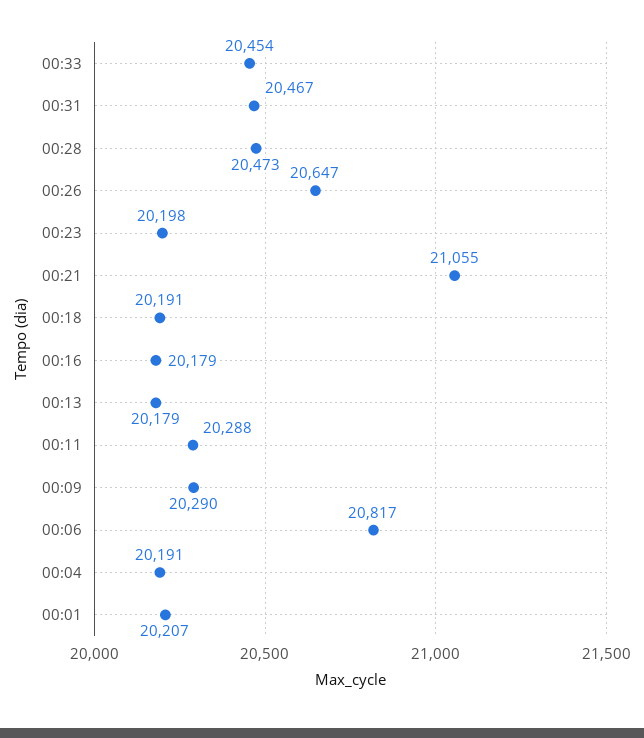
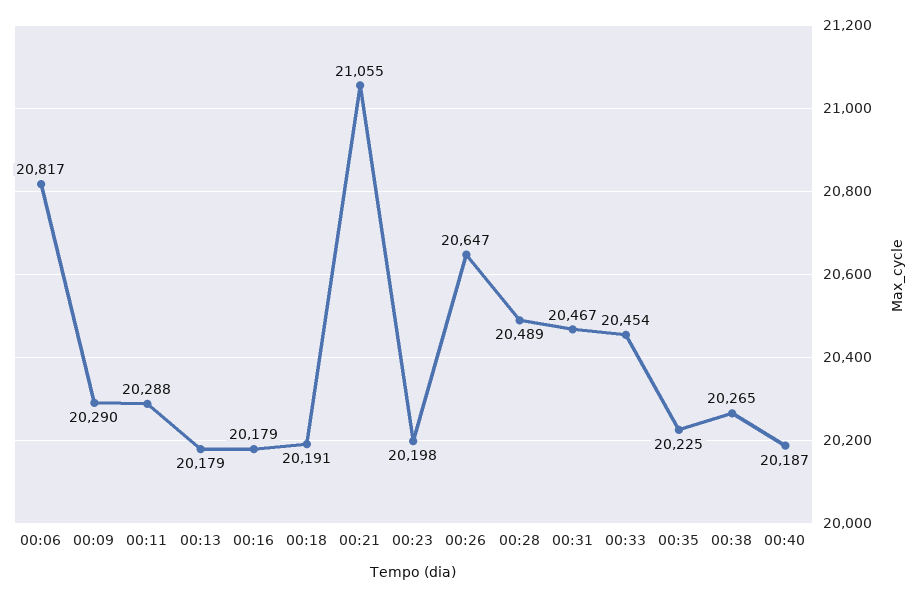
00:28: 20473 -> 20489
00:04: 20191 -> none
00:01: 20207 -> none
00:35: none -> 20225
00:38: none -> 20265
00:40: none -> 20187

